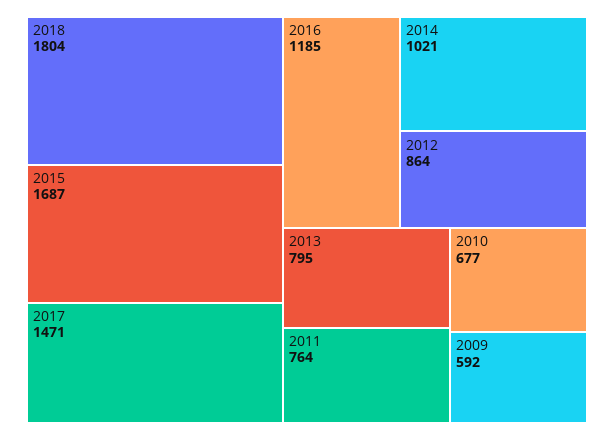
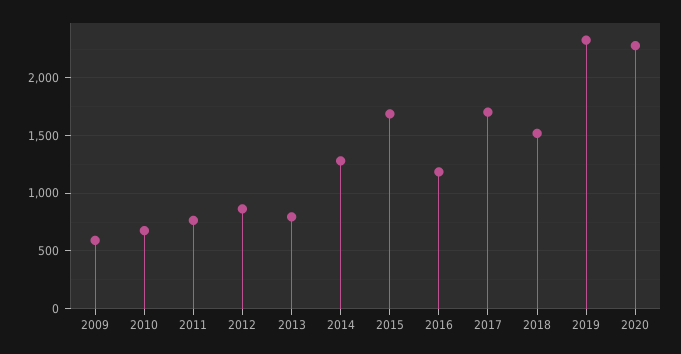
2018: 1804 -> 1500
2017: 1471 -> 1700
2014: 1021 -> 1300
2019: none -> 2300
2020: none -> 2300

